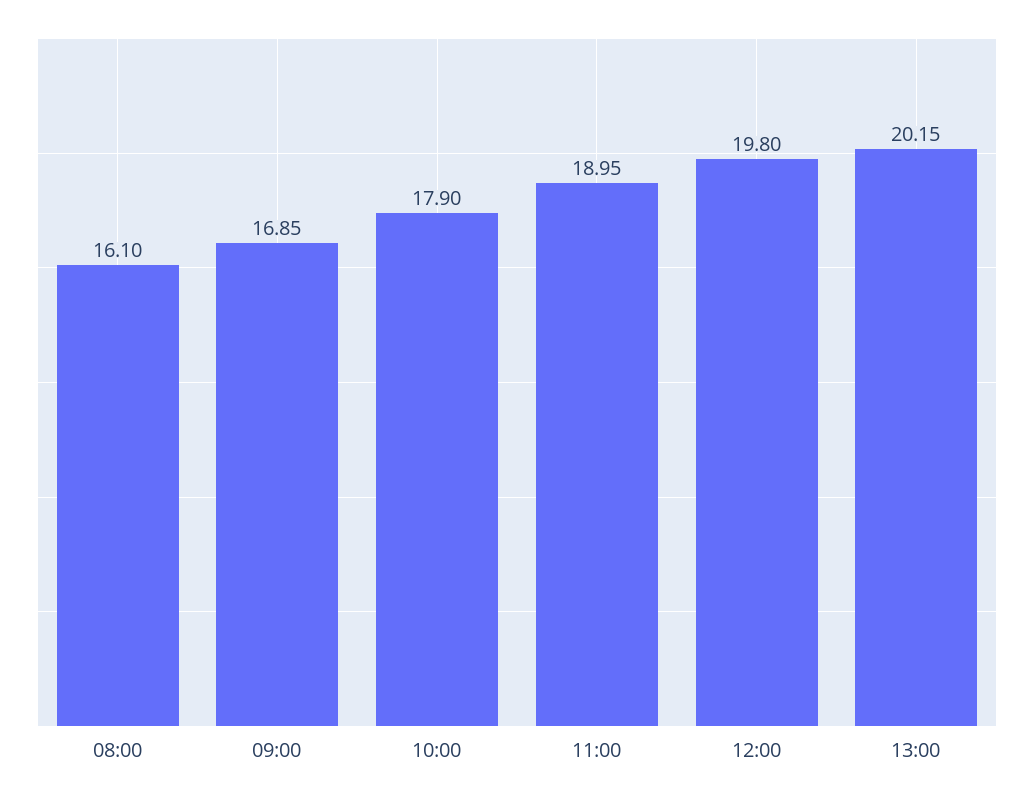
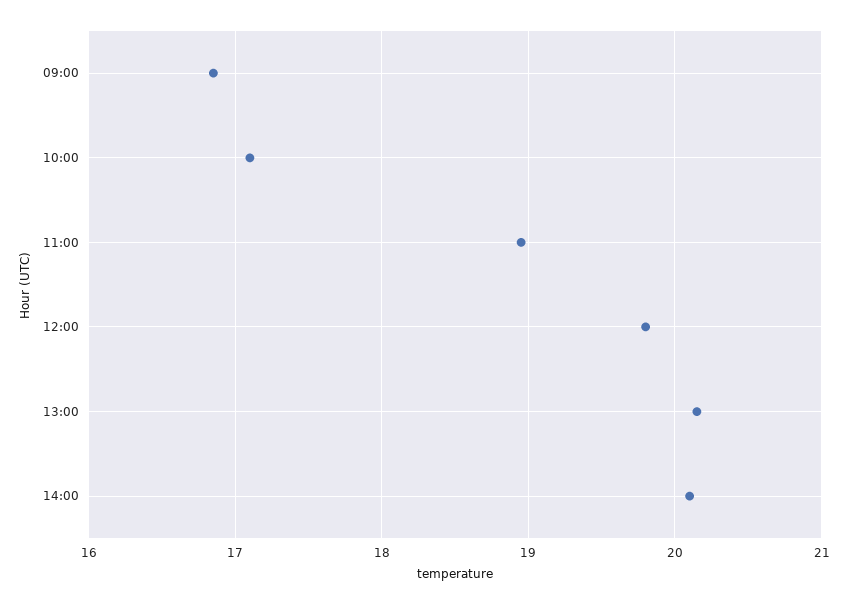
08:00: 16.1 -> none
10:00: 17.9 -> 17.1
14:00: none -> 20.1

